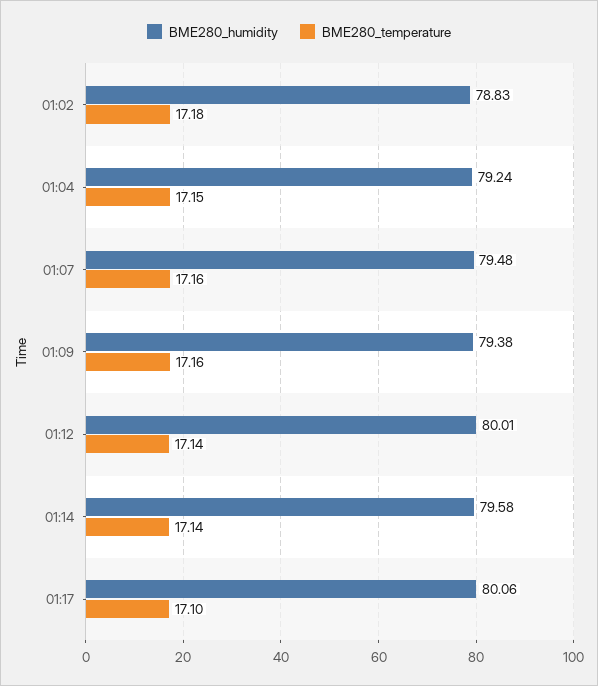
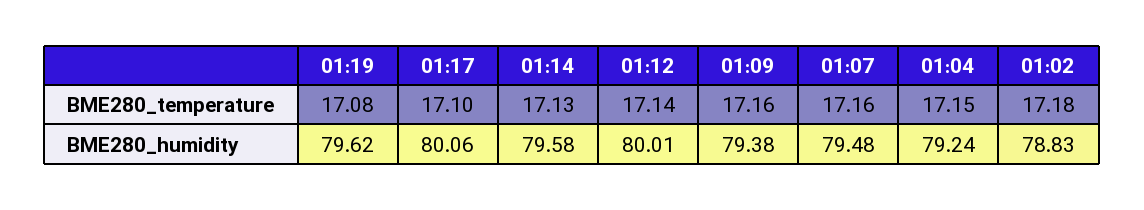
BME280_temperature, 01:14: 17.14 -> 17.13
BME280_temperature, 01:19: none -> 17.08
BME280_humidity, 01:19: none -> 79.62

